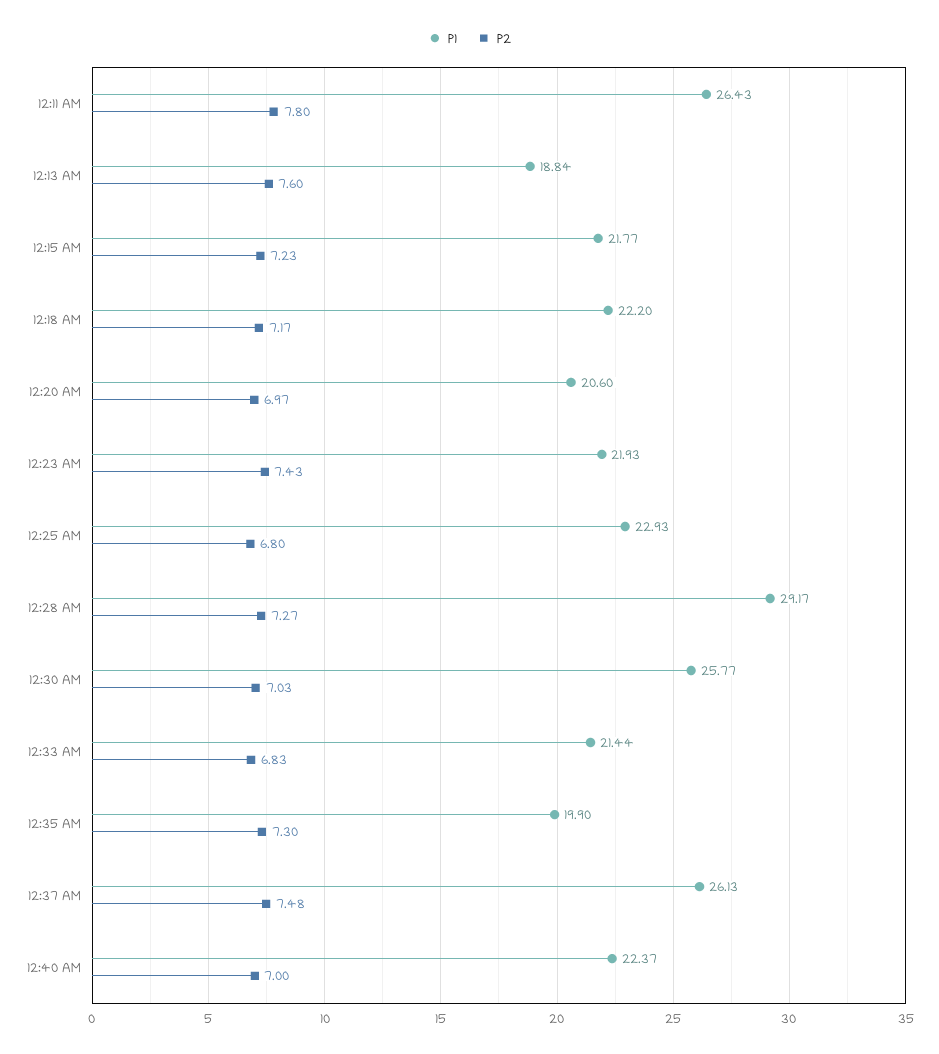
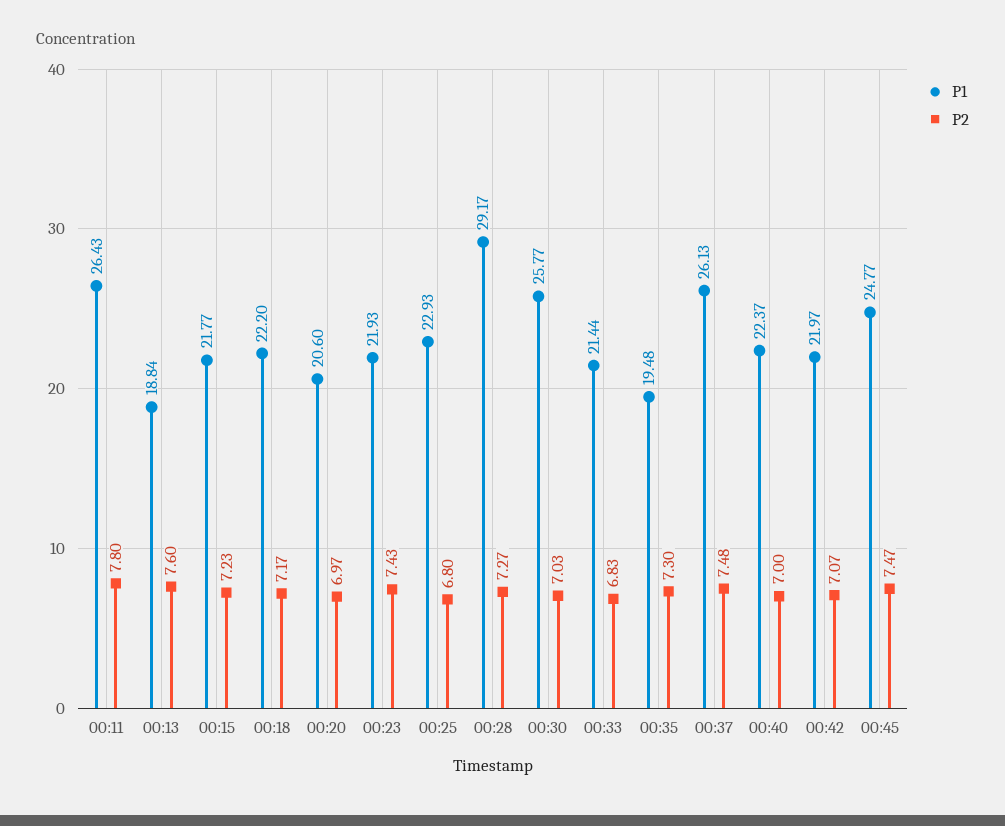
P1, 12:35 AM: 19.9 -> 19.48
P1, 00:42: none -> 21.97
P2, 00:42: none -> 7.07
P1, 00:45: none -> 24.77
P2, 00:45: none -> 7.47

